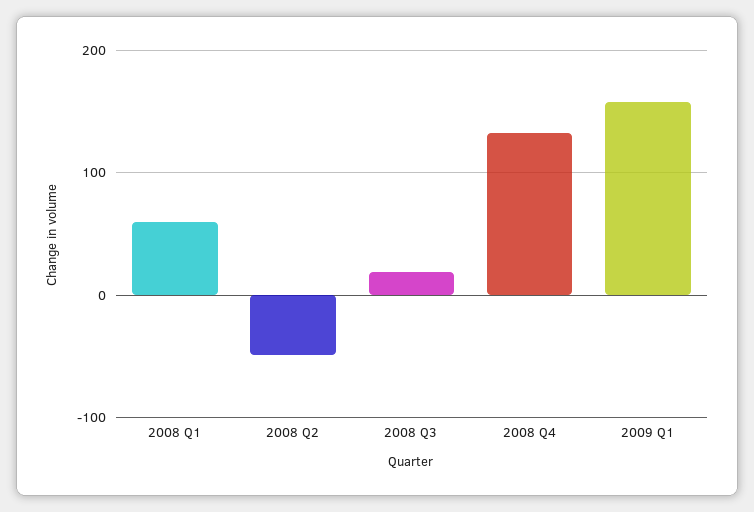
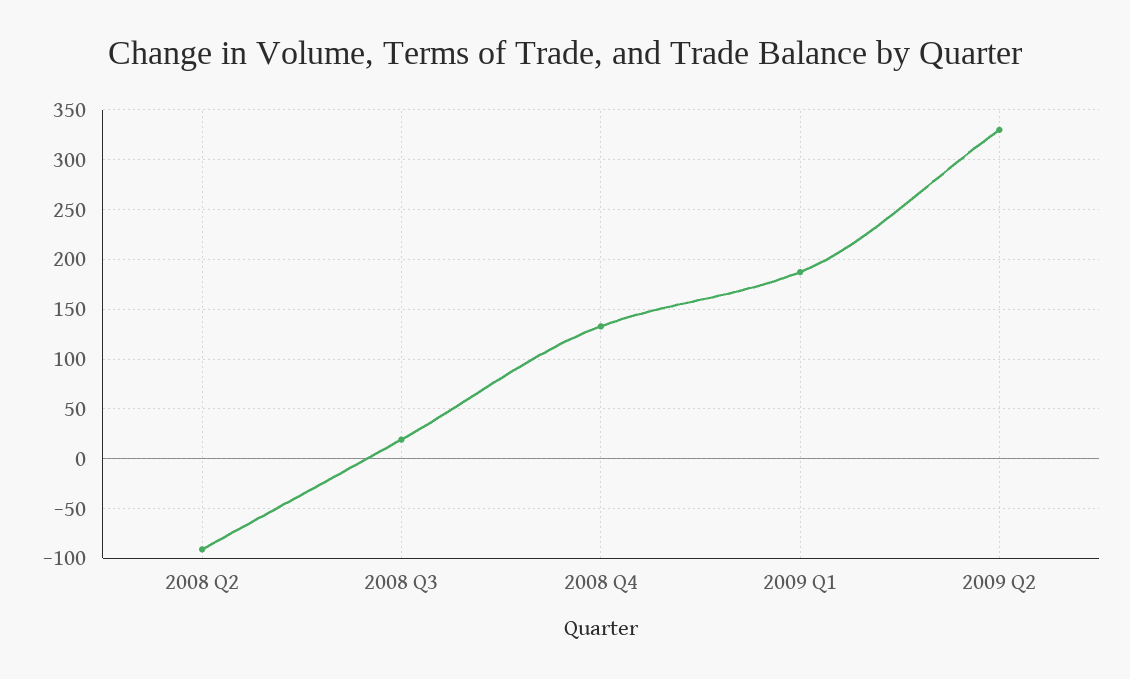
2008 Q1: 60 -> none
2008 Q2: -50 -> -90
2009 Q1: 160 -> 190
2009 Q2: none -> 330

